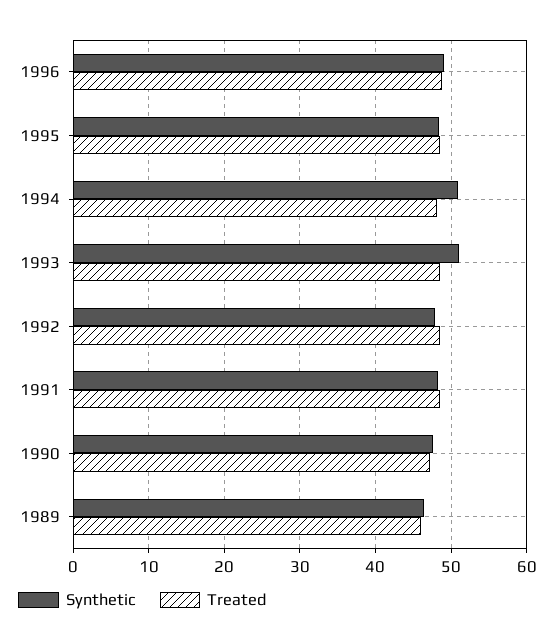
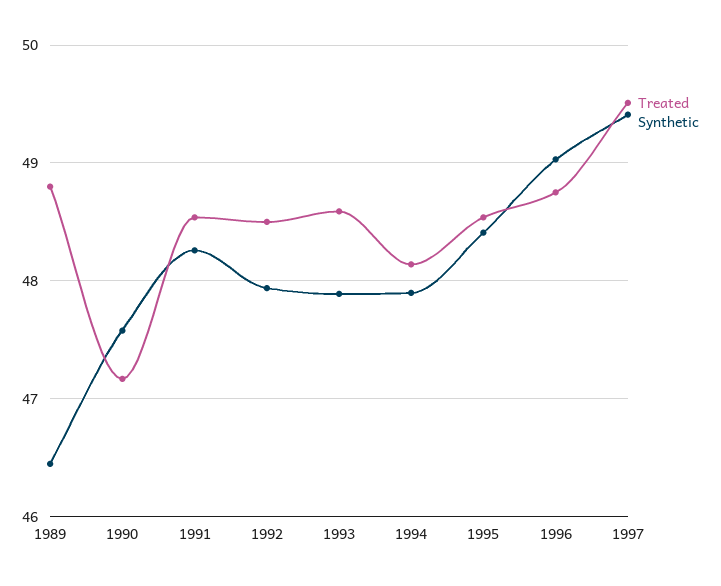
Synthetic, 1994: 51 -> 47.9
Synthetic, 1993: 51 -> 47.9
Treated, 1989: 46 -> 48.8
Treated, 1997: none -> 49.5
Synthetic, 1997: none -> 49.4

